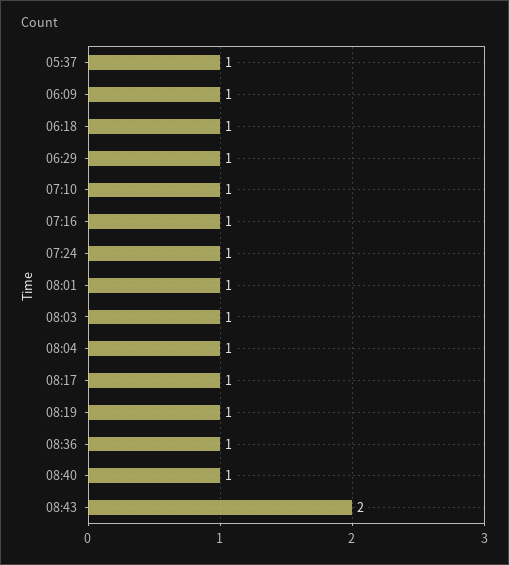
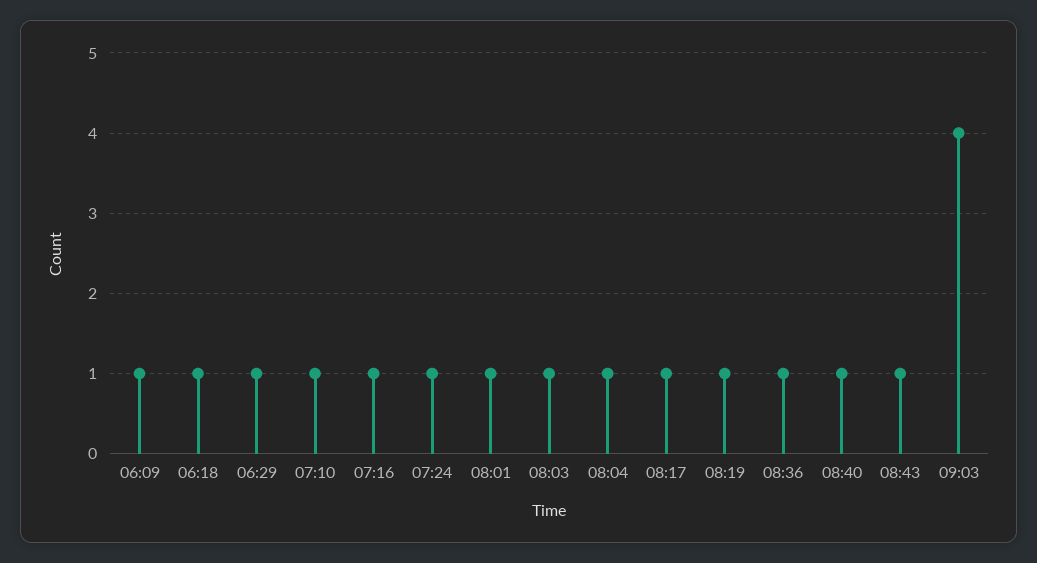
05:37: 1 -> none
08:43: 2 -> 1
09:03: none -> 4

